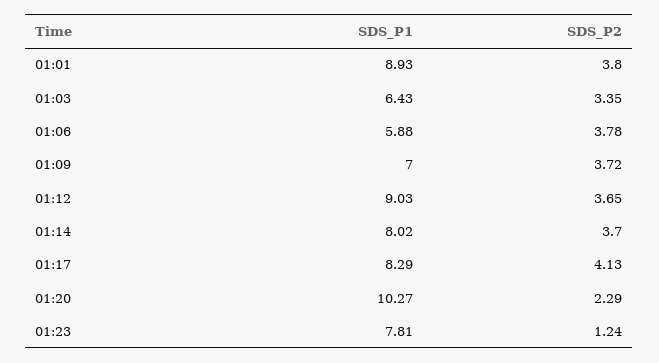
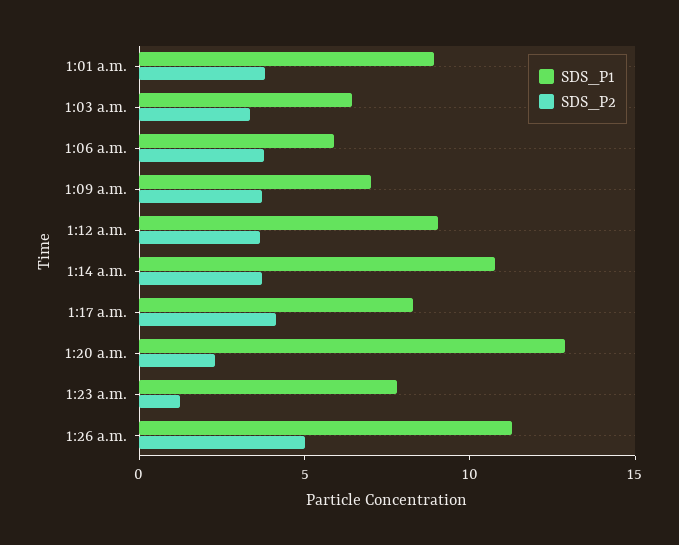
SDS_P1, 01:14: 8.02 -> 11
SDS_P1, 01:20: 10.27 -> 13
SDS_P1, 1:26 a.m.: none -> 11
SDS_P2, 1:26 a.m.: none -> 5

